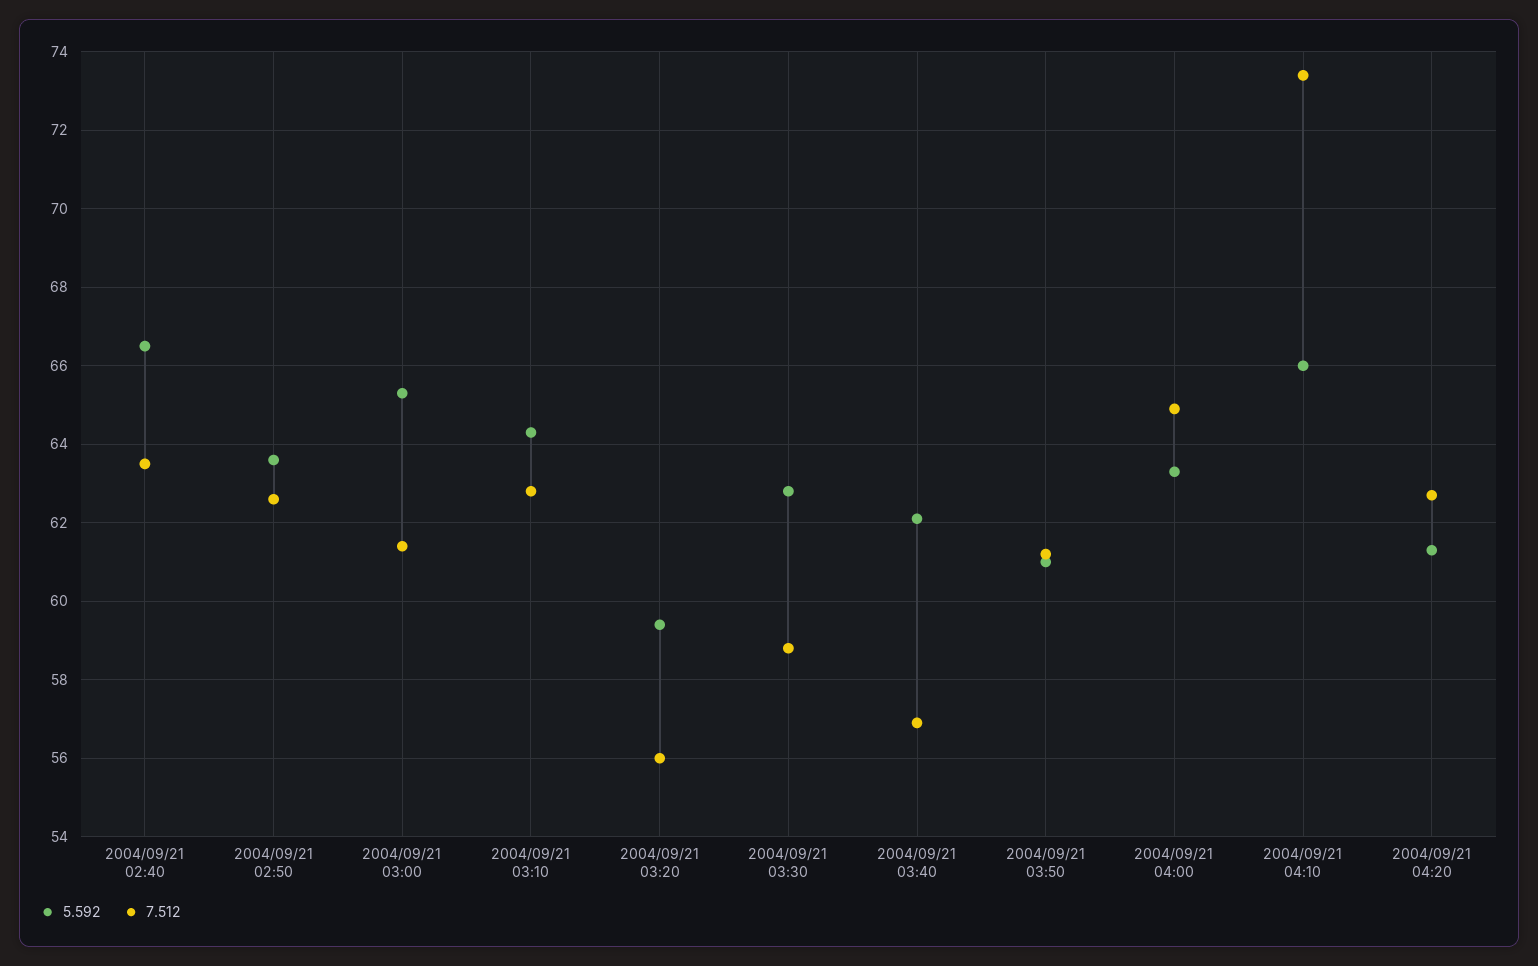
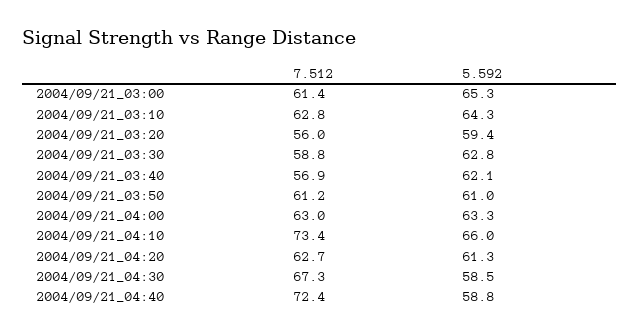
5.592, 2004/09/21 02:40: 66.5 -> none
7.512, 2004/09/21 02:40: 63.5 -> none
5.592, 2004/09/21 02:50: 63.5 -> none
7.512, 2004/09/21 02:50: 62.5 -> none
7.512, 2004/09/21 04:00: 65 -> 63
7.512, 2004/09/21_04:30: none -> 67.3
5.592, 2004/09/21_04:30: none -> 58.5
7.512, 2004/09/21_04:40: none -> 72.4
5.592, 2004/09/21_04:40: none -> 58.8

